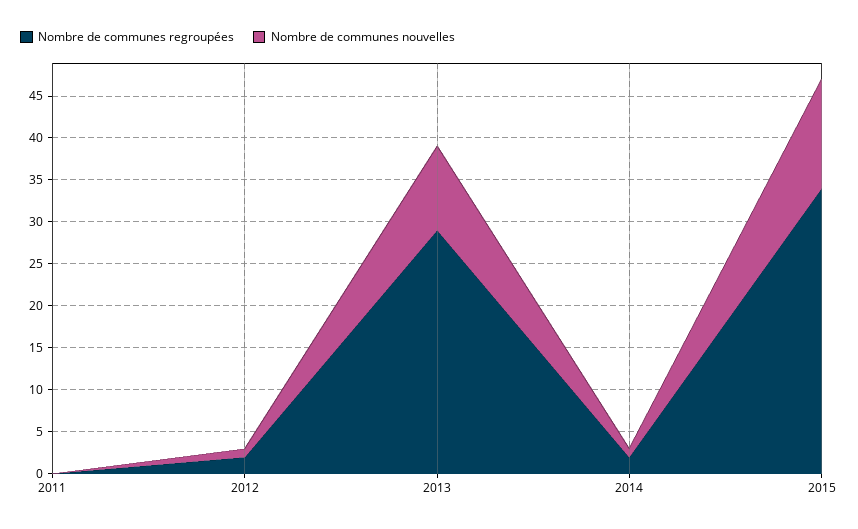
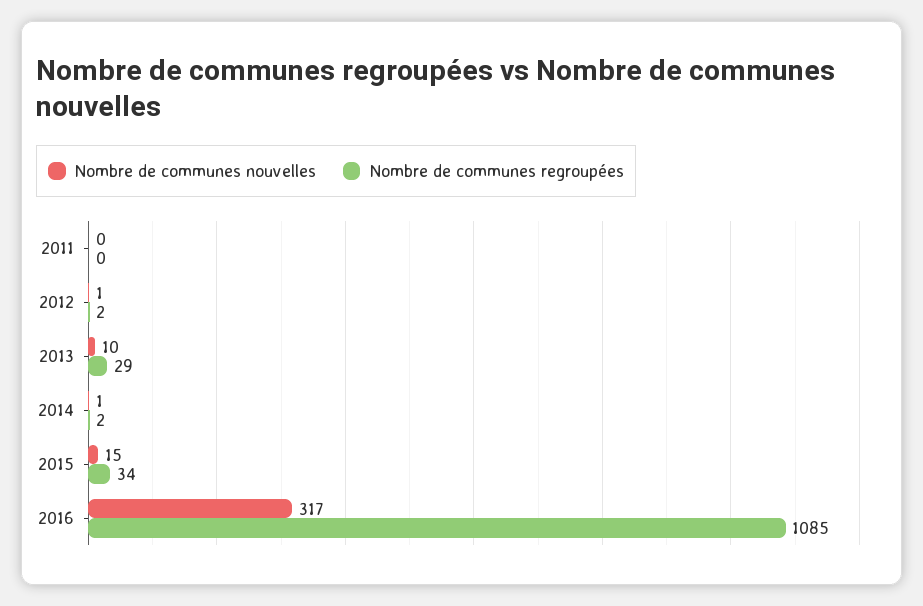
Nombre de communes nouvelles, 2015: 13 -> 15
Nombre de communes nouvelles, 2016: none -> 317
Nombre de communes regroupées, 2016: none -> 1085

